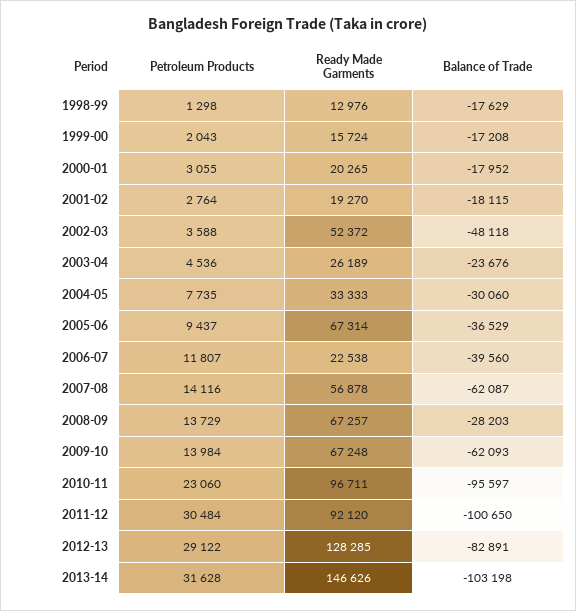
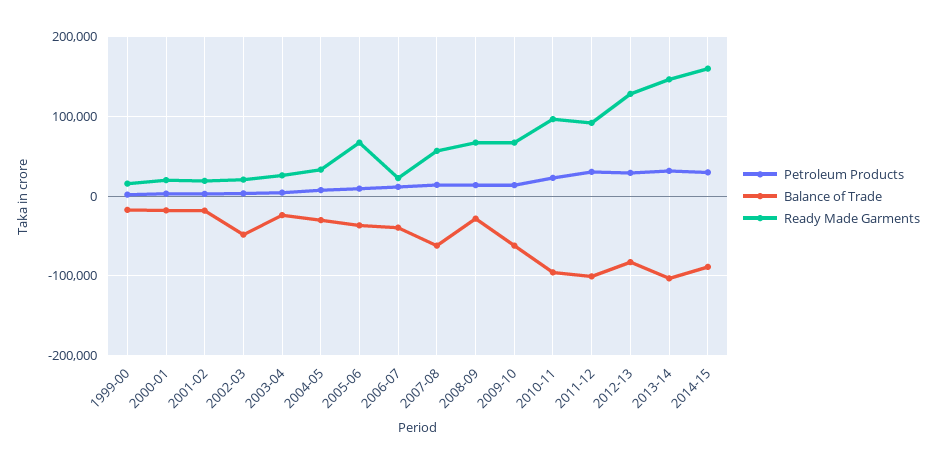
Petroleum Products, 1998-99: 1298 -> none
Ready Made Garments, 1998-99: 12976 -> none
Balance of Trade, 1998-99: -17629 -> none
Ready Made Garments, 2002-03: 52372 -> 20000
Petroleum Products, 2014-15: none -> 30000
Balance of Trade, 2014-15: none -> -90000
Ready Made Garments, 2014-15: none -> 160000

